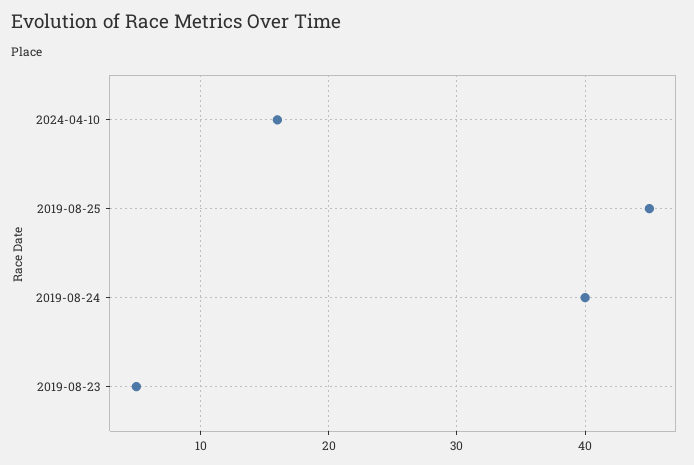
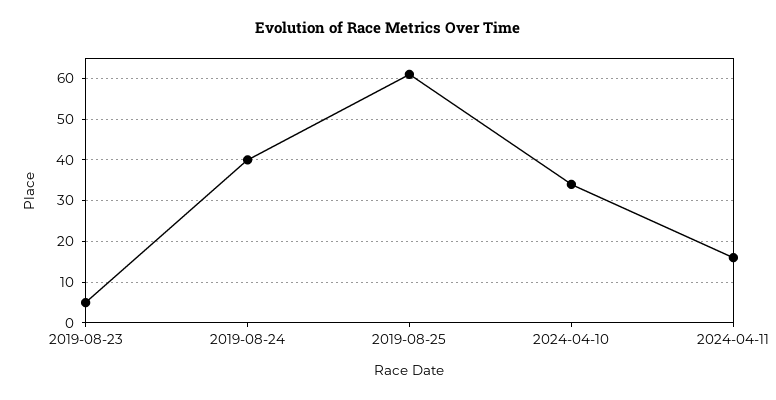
2024-04-10: 16 -> 35
2019-08-25: 45 -> 60
2024-04-11: none -> 15

